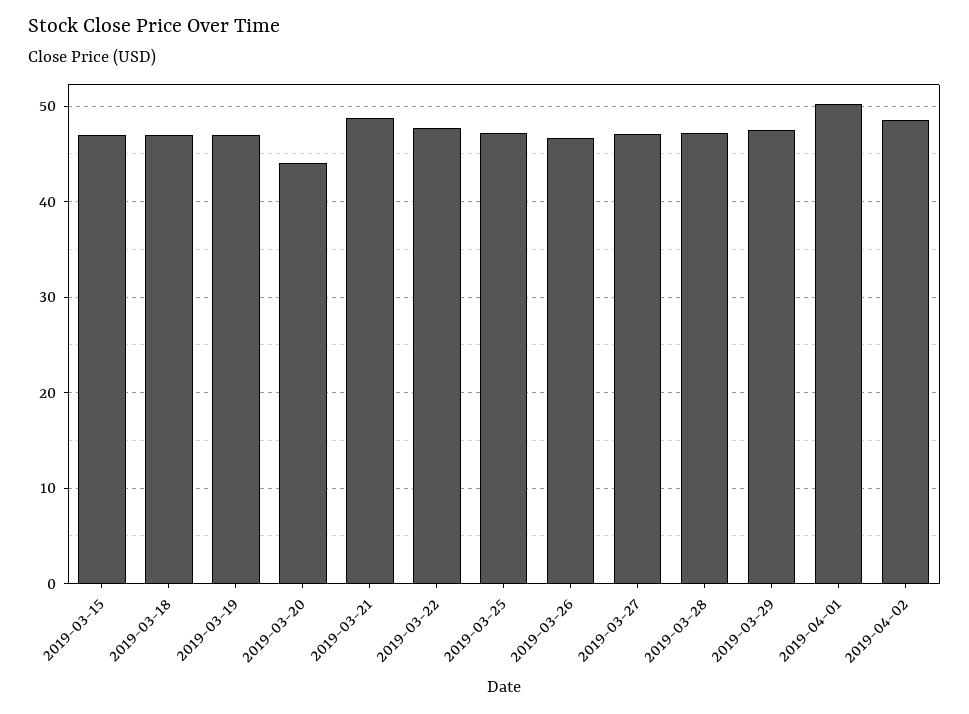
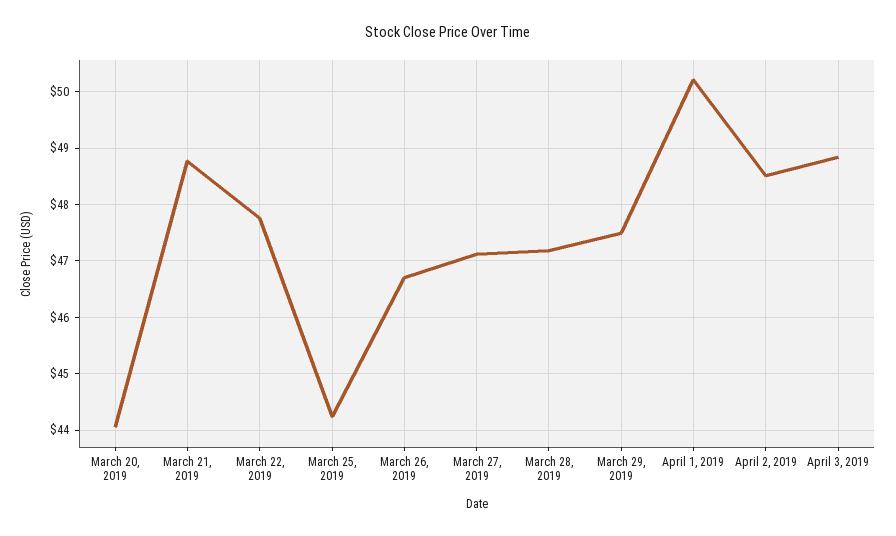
2019-03-15: 47 -> none
2019-03-18: 47 -> none
2019-03-19: 47 -> none
2019-03-25: 47 -> 44.2
April 3, 2019: none -> 48.8

